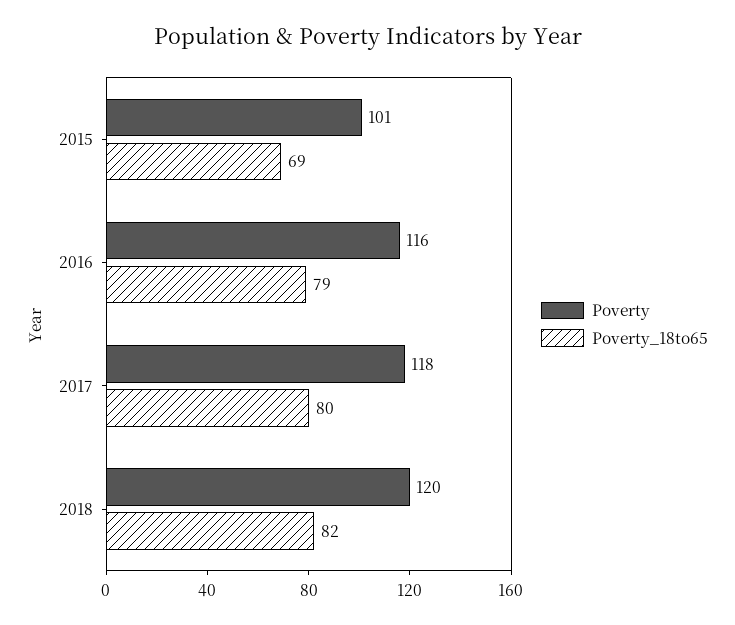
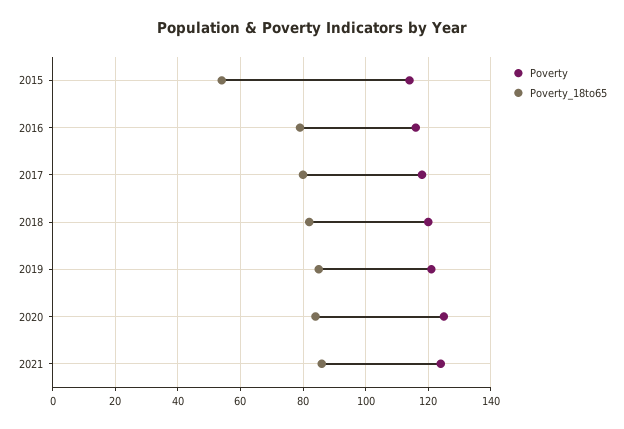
Poverty, 2015: 101 -> 115
Poverty_18to65, 2015: 69 -> 55
Poverty, 2019: none -> 120
Poverty_18to65, 2019: none -> 85
Poverty, 2020: none -> 125
Poverty_18to65, 2020: none -> 85
Poverty, 2021: none -> 125
Poverty_18to65, 2021: none -> 85

